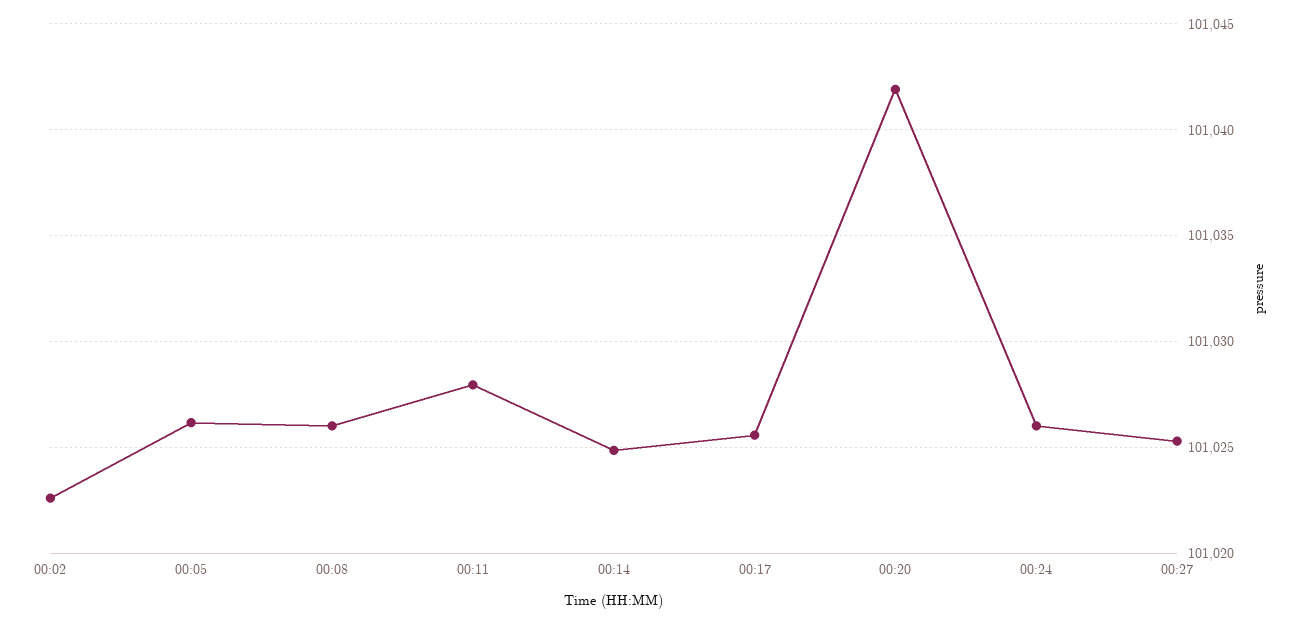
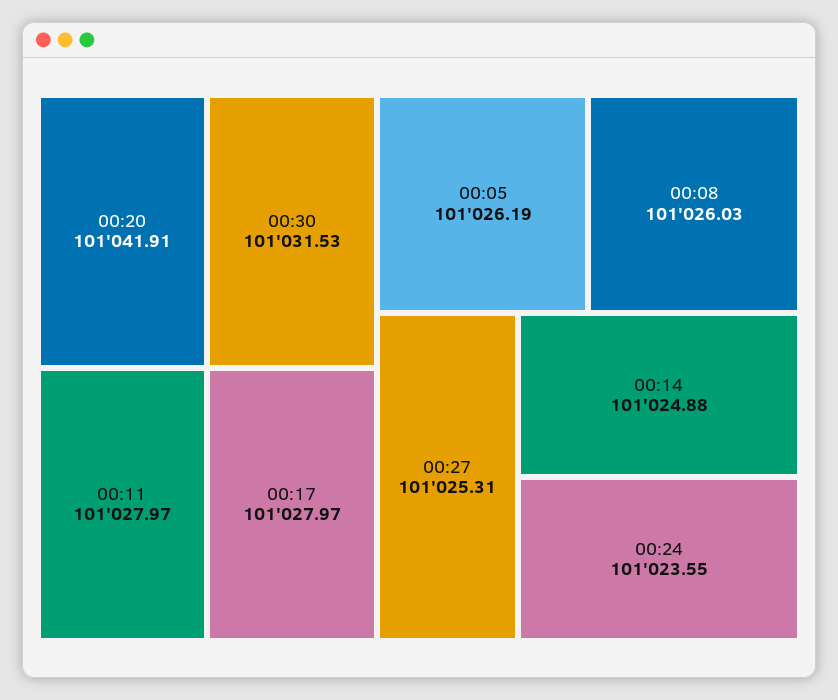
00:02: 101022.5 -> none
00:17: 101025.5 -> 101027.97
00:24: 101026 -> 101023.55
00:30: none -> 101031.53

